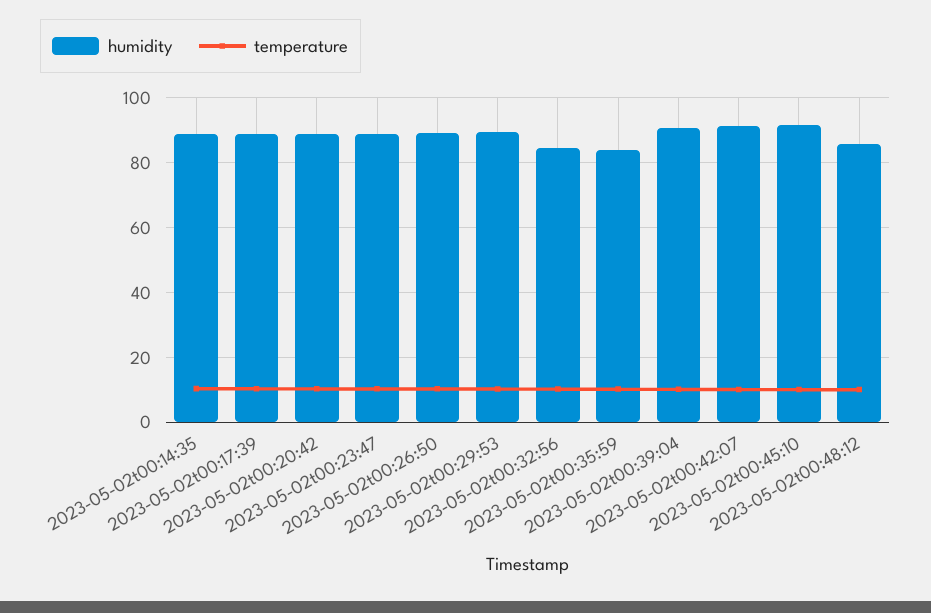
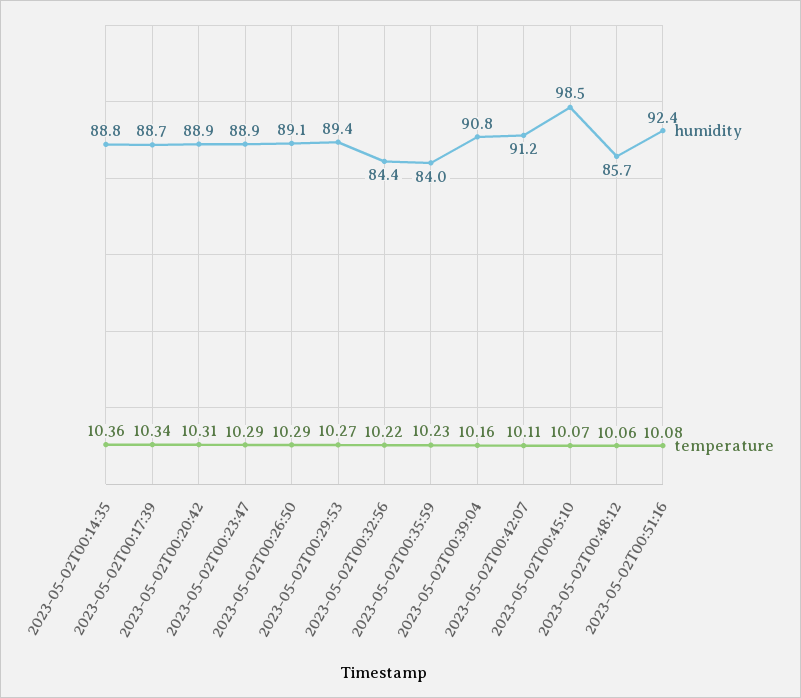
humidity, 2023-05-02t00:45:10: 92 -> 98.5
humidity, 2023-05-02T00:51:16: none -> 92.4
temperature, 2023-05-02T00:51:16: none -> 10.08

